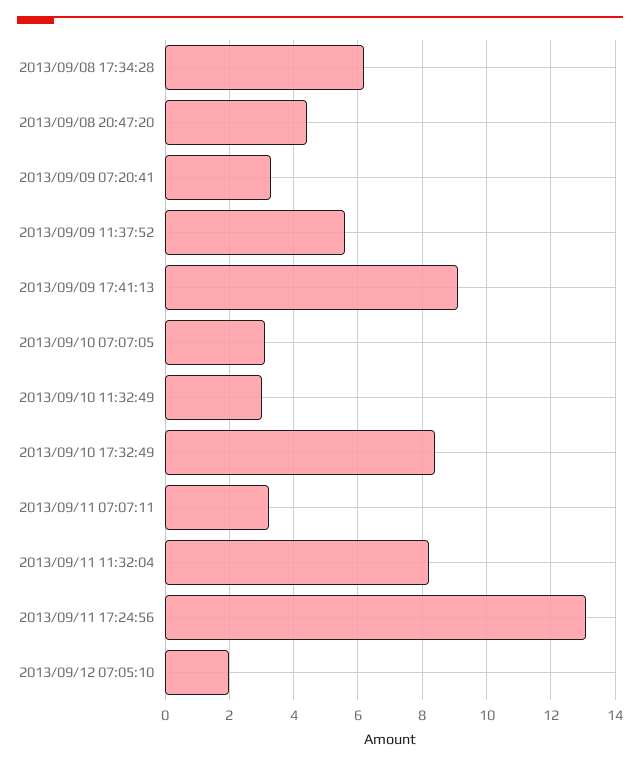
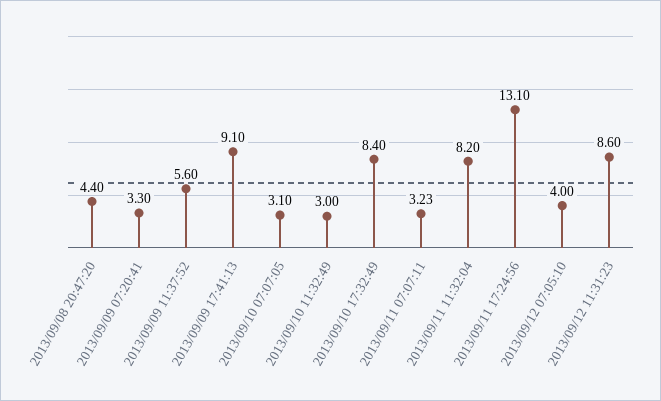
2013/09/08 17:34:28: 6.2 -> none
2013/09/12 07:05:10: 2 -> 4
2013/09/12 11:31:23: none -> 8.6

